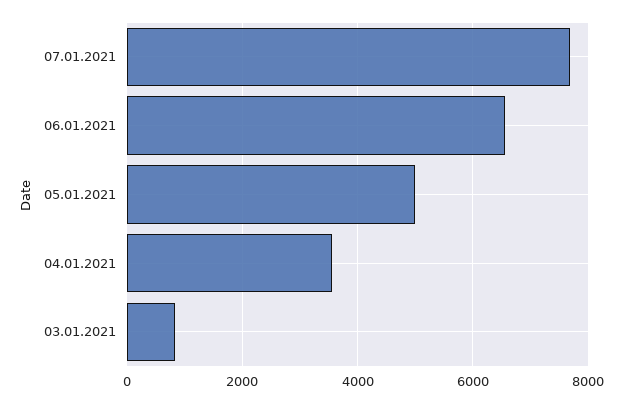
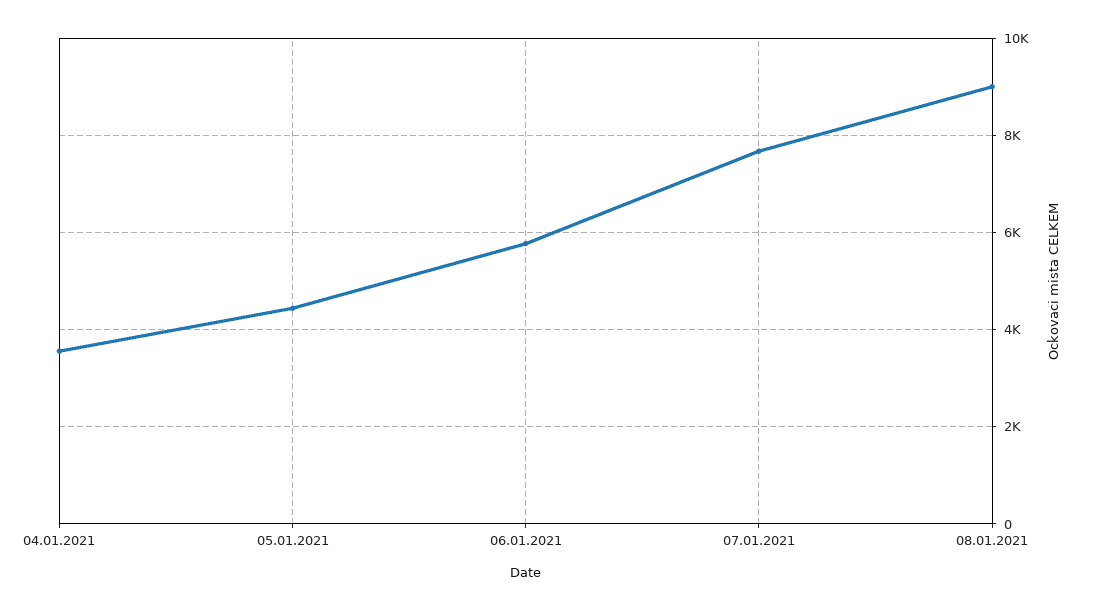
06.01.2021: 6600 -> 5800
05.01.2021: 5000 -> 4400
03.01.2021: 800 -> none
08.01.2021: none -> 9000

